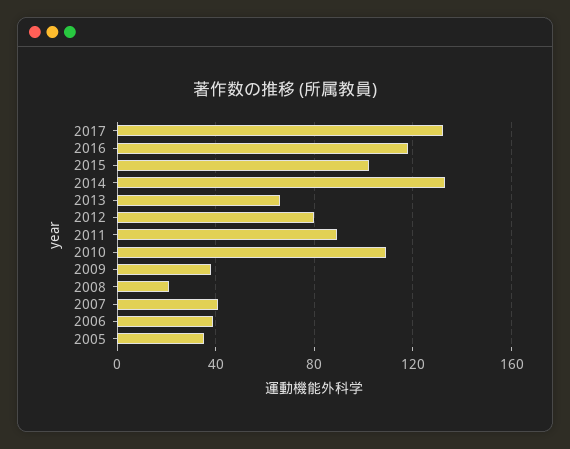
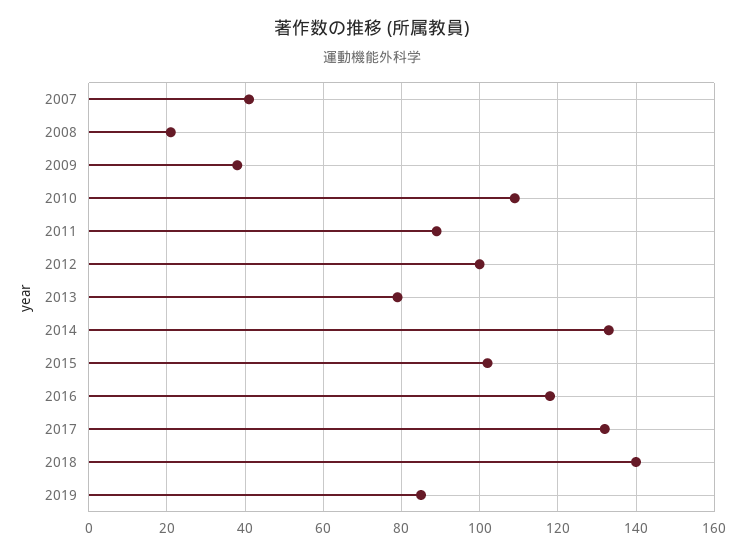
2013: 65 -> 80
2012: 80 -> 100
2006: 40 -> none
2005: 35 -> none
2018: none -> 140
2019: none -> 85

